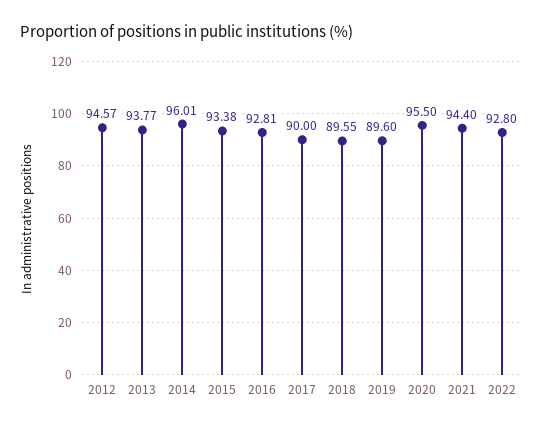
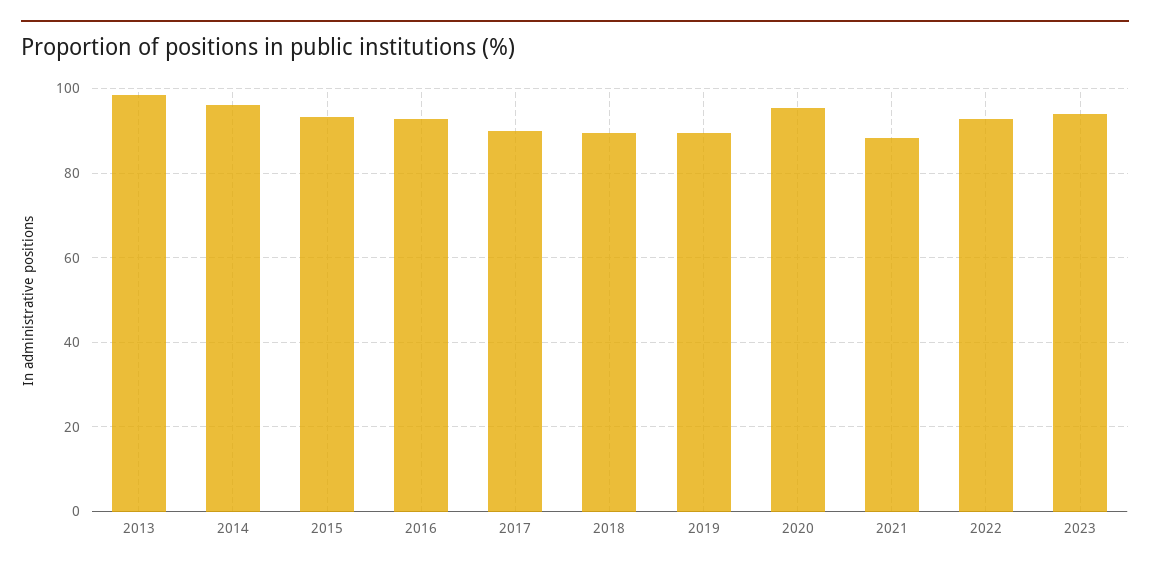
2012: 94.57 -> none
2013: 93.77 -> 98
2021: 94.4 -> 88
2023: none -> 94

